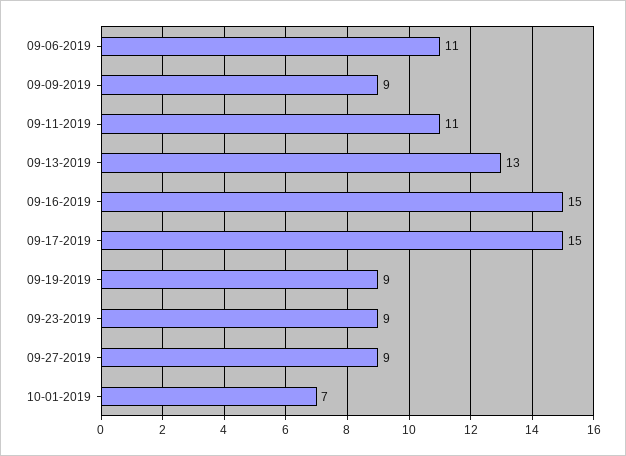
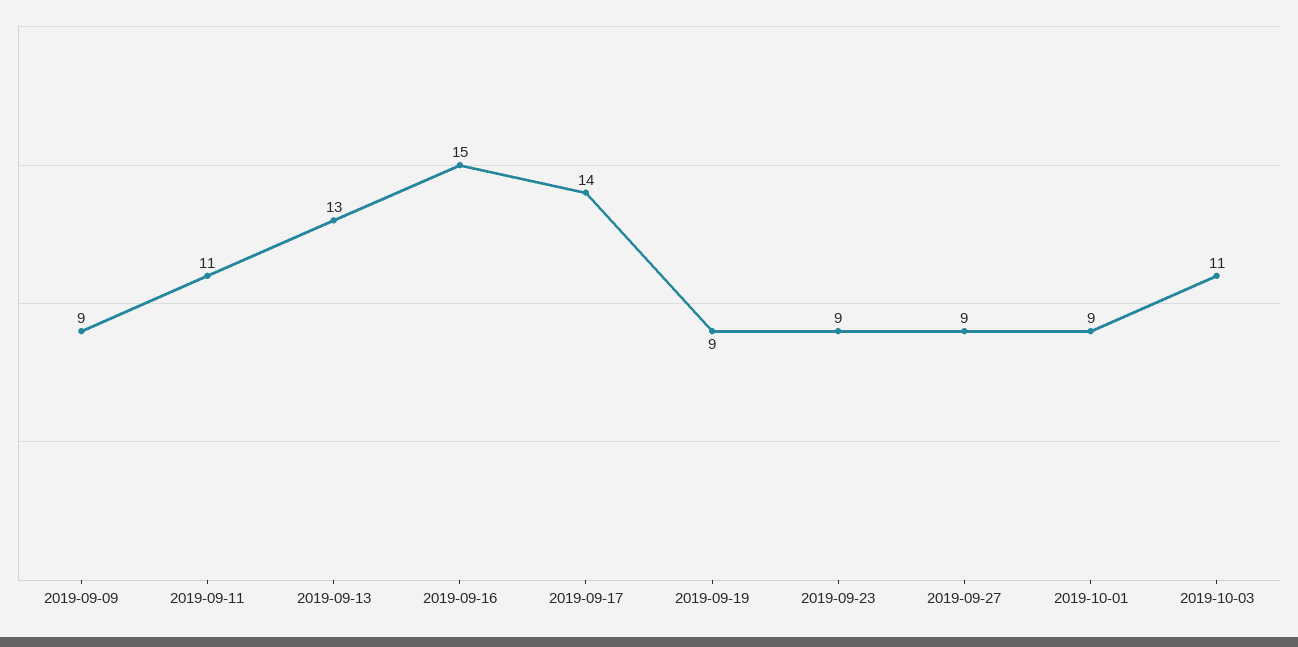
09-06-2019: 11 -> none
09-17-2019: 15 -> 14
10-01-2019: 7 -> 9
2019-10-03: none -> 11

